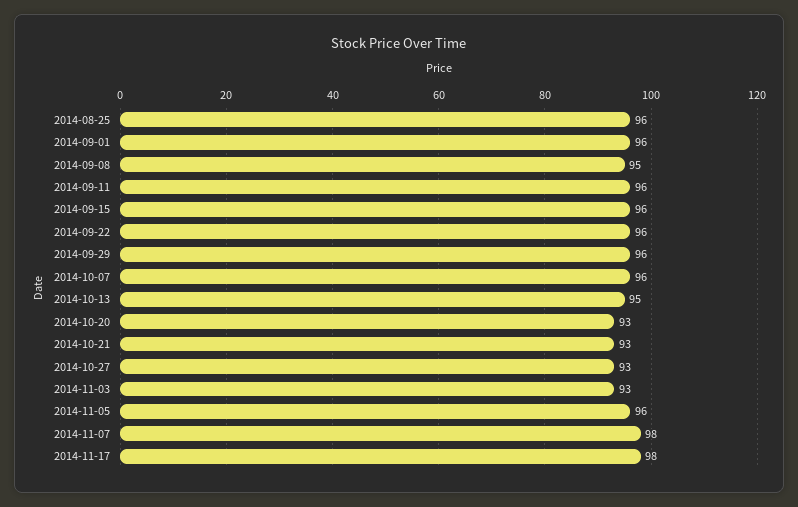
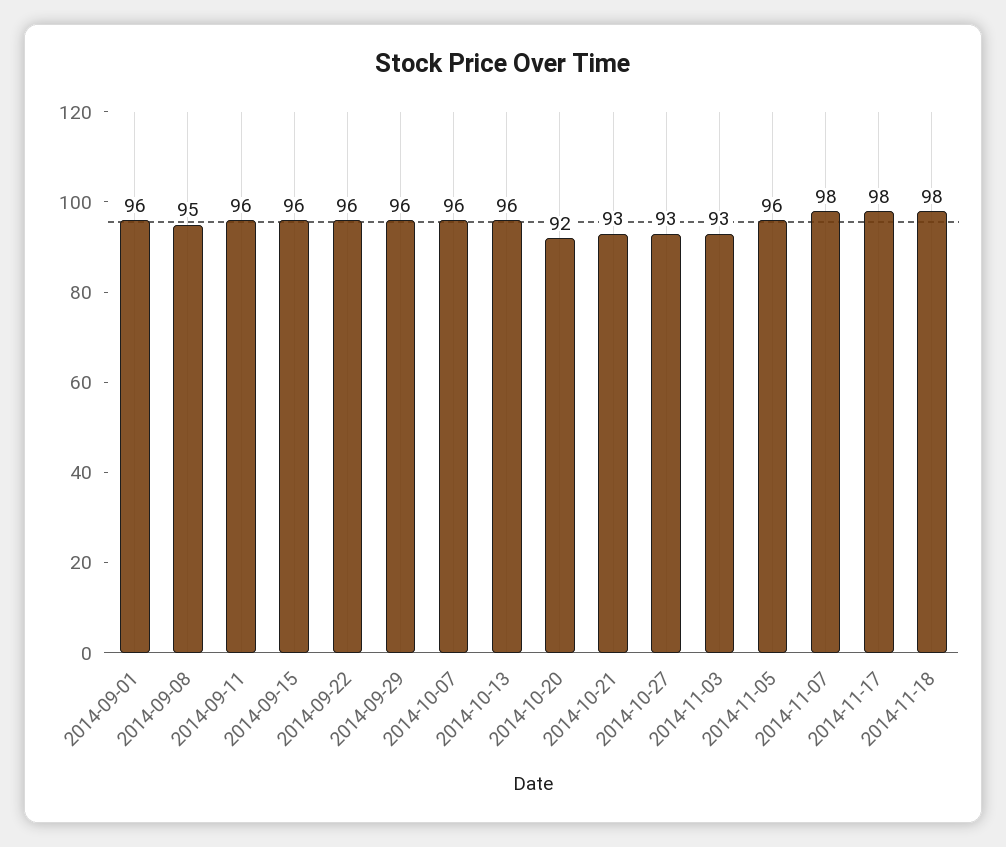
2014-08-25: 96 -> none
2014-10-13: 95 -> 96
2014-10-20: 93 -> 92
2014-11-18: none -> 98

